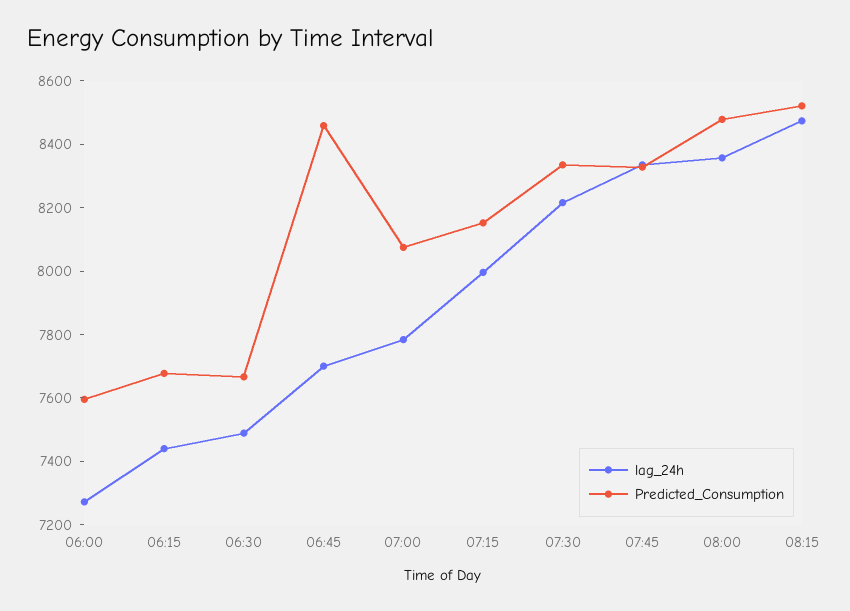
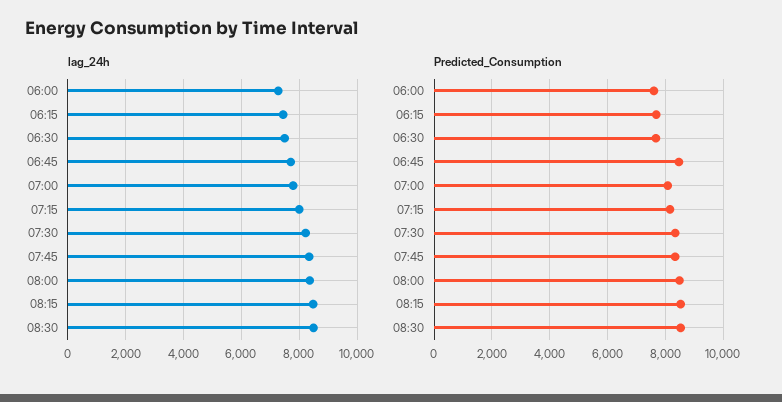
lag_24h, 08:30: none -> 8500
Predicted_Consumption, 08:30: none -> 8500

